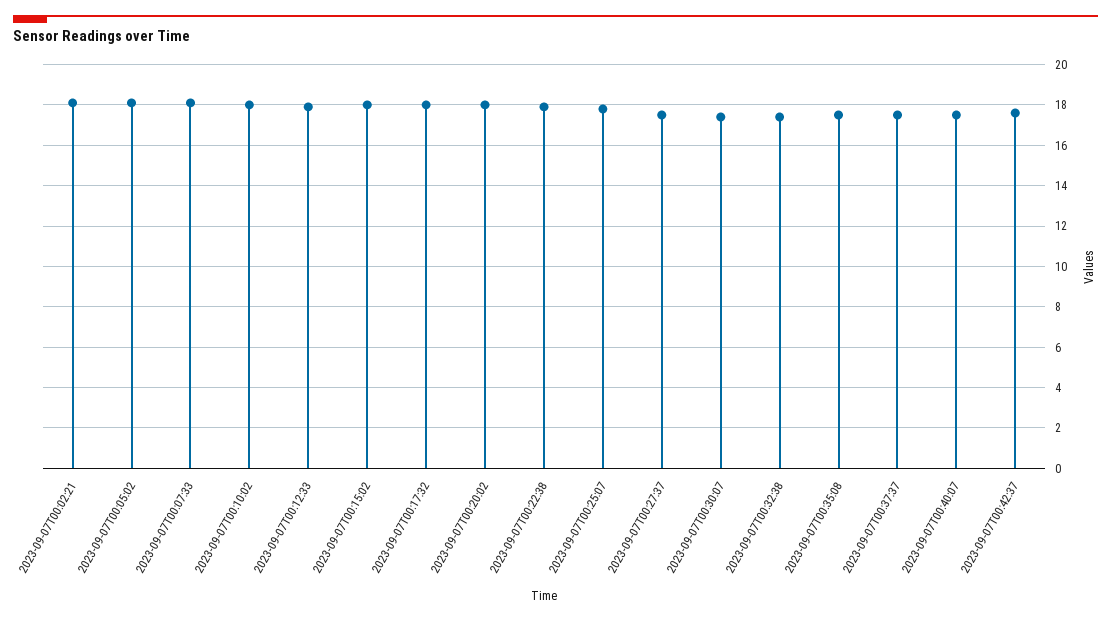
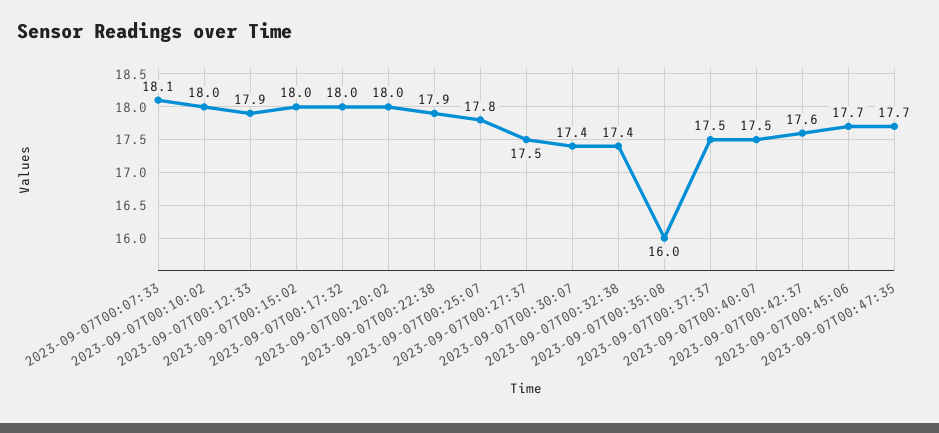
2023-09-07T00:02:21: 18 -> none
2023-09-07T00:05:02: 18 -> none
2023-09-07T00:35:08: 17.5 -> 16
2023-09-07T00:45:06: none -> 17.7
2023-09-07T00:47:35: none -> 17.7

